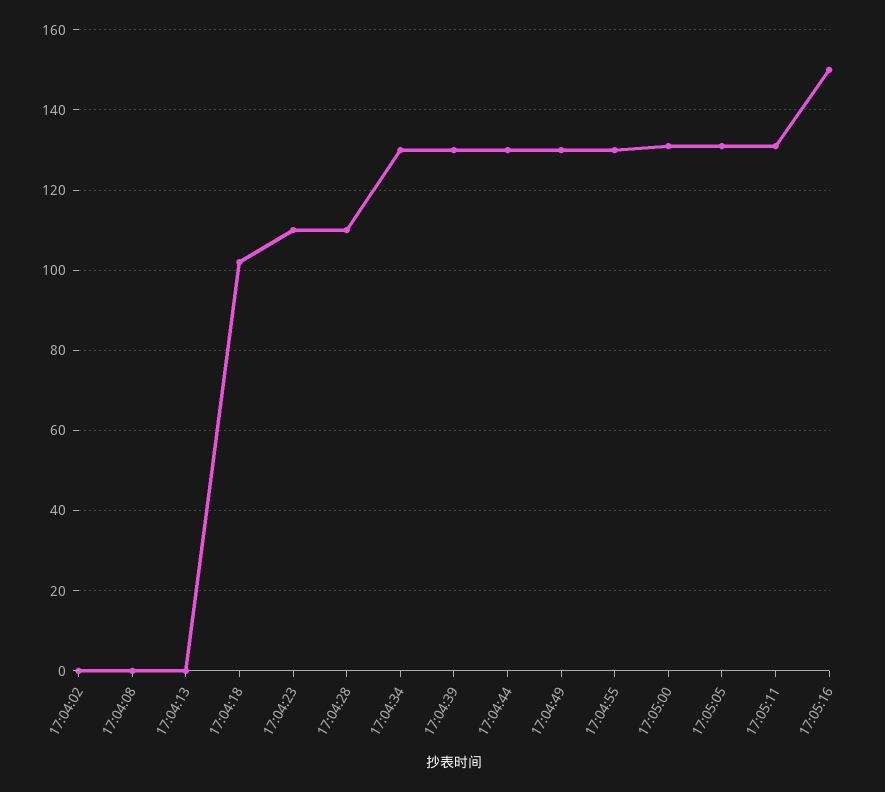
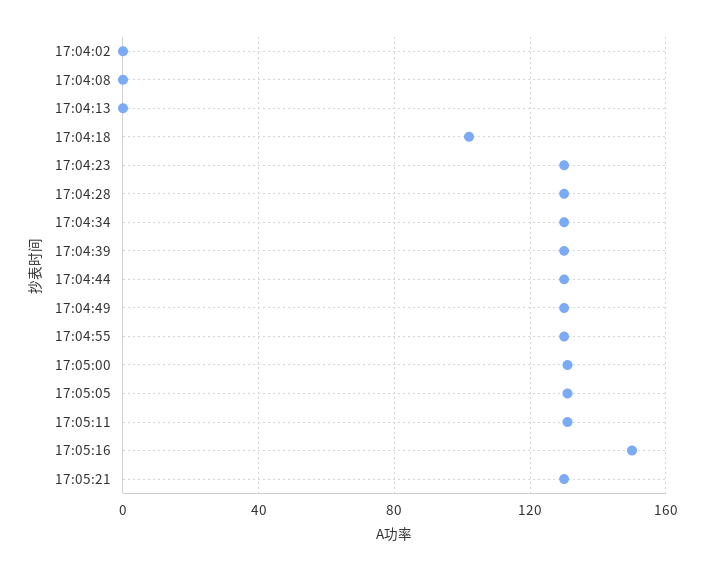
17:04:23: 110 -> 130
17:04:28: 110 -> 130
17:05:21: none -> 130

